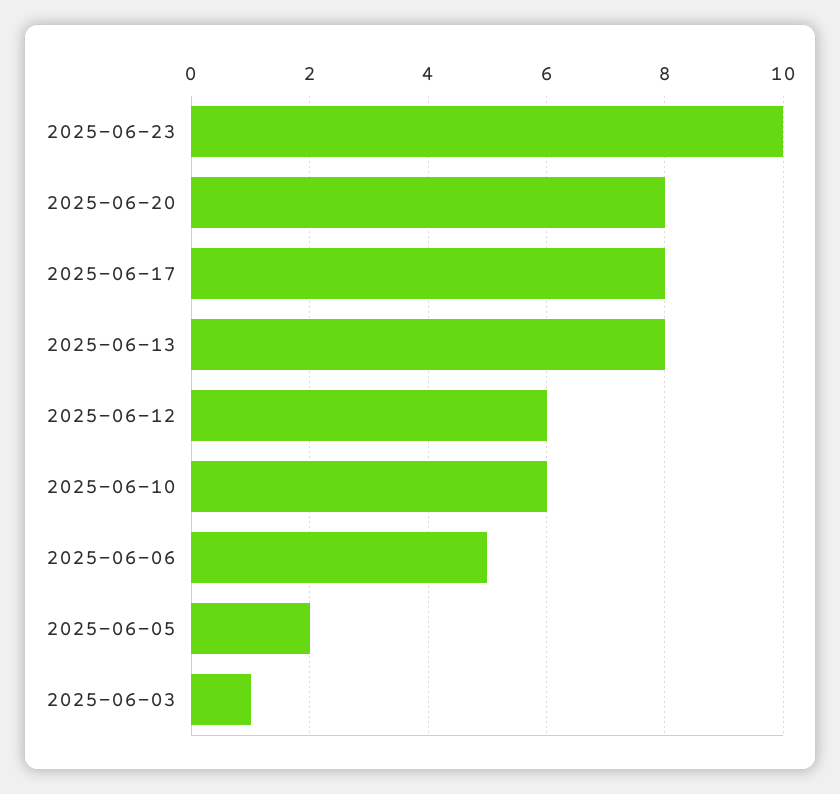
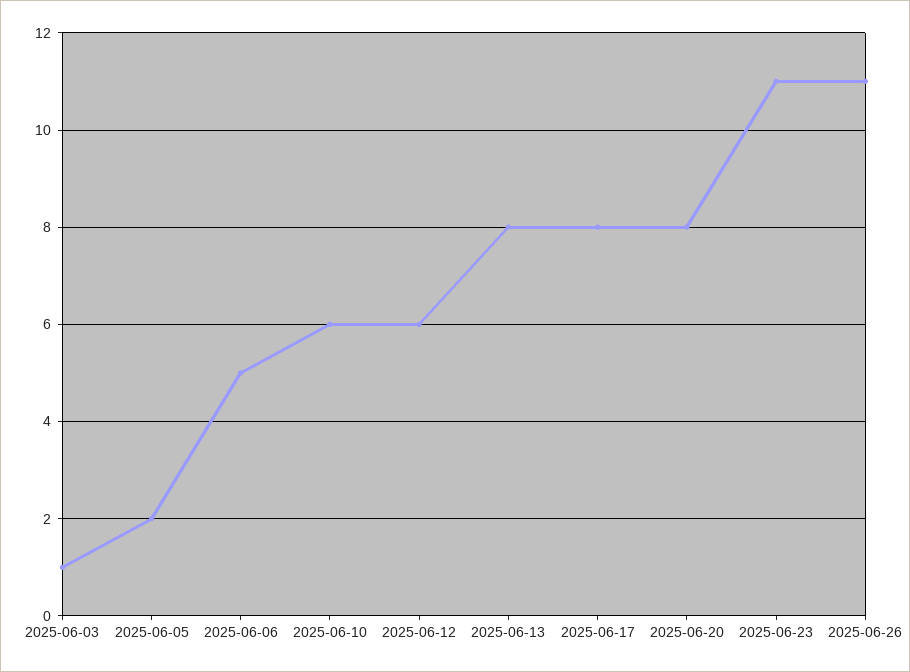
2025-06-23: 10 -> 11
2025-06-26: none -> 11

